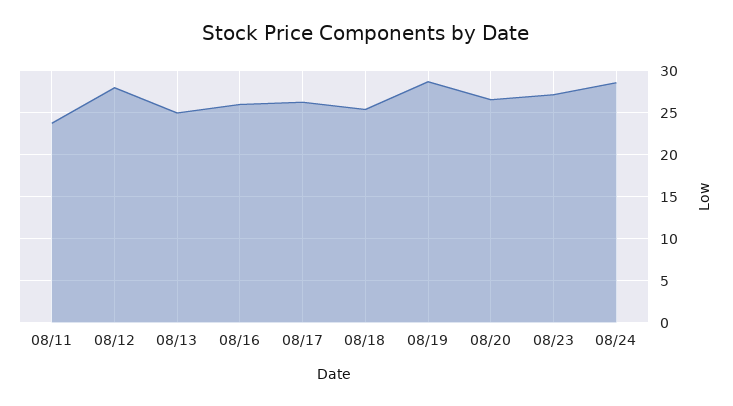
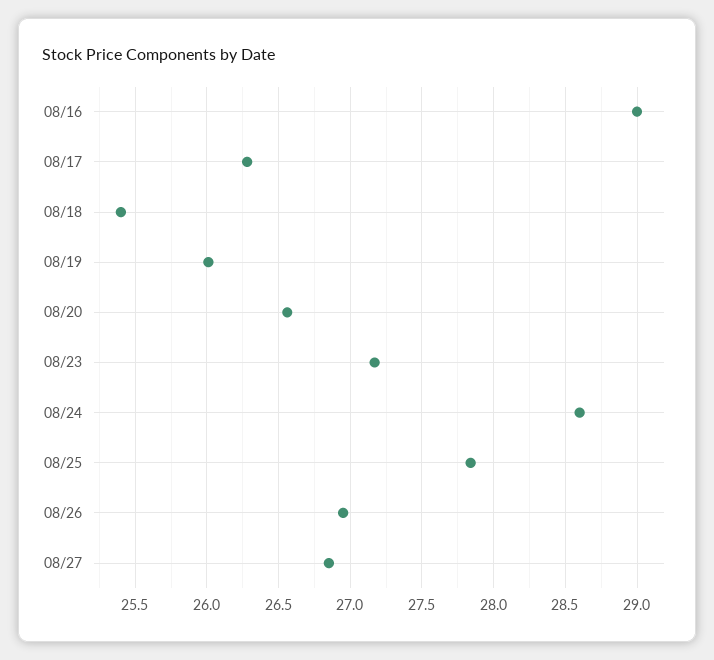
08/11: 24 -> none
08/12: 28 -> none
08/13: 25 -> none
08/16: 26 -> 29
08/19: 29 -> 26
08/25: none -> 27.85
08/26: none -> 26.95
08/27: none -> 26.85

